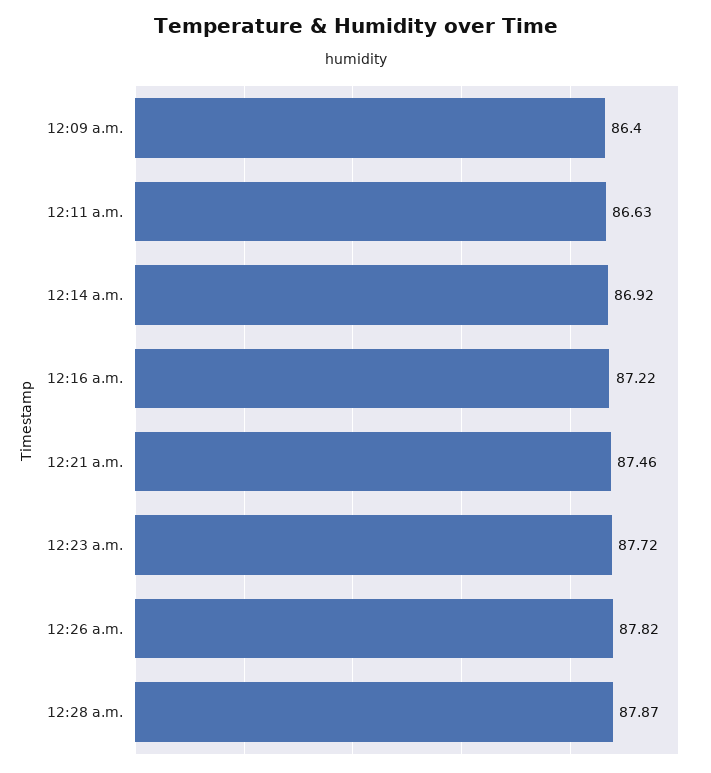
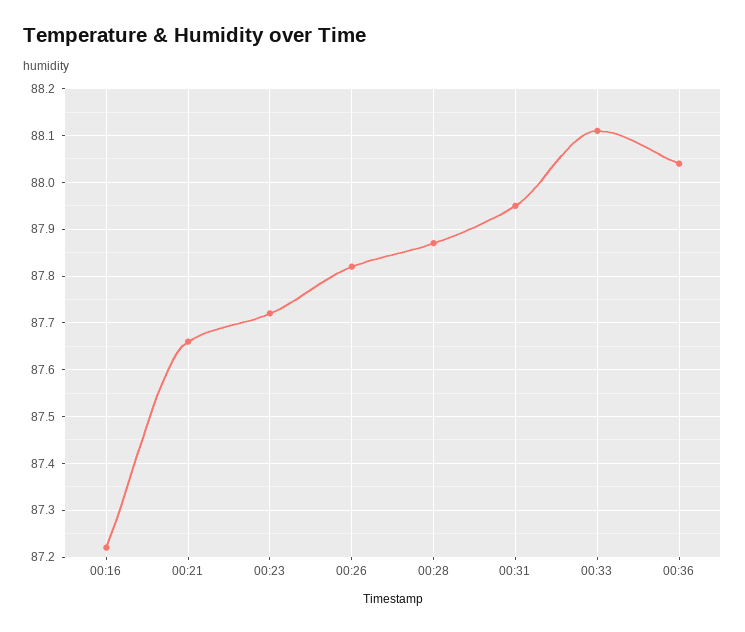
12:09 a.m.: 86.4 -> none
12:11 a.m.: 86.63 -> none
12:14 a.m.: 86.92 -> none
12:21 a.m.: 87.46 -> 87.65
00:31: none -> 87.95
00:33: none -> 88.1
00:36: none -> 88.05

